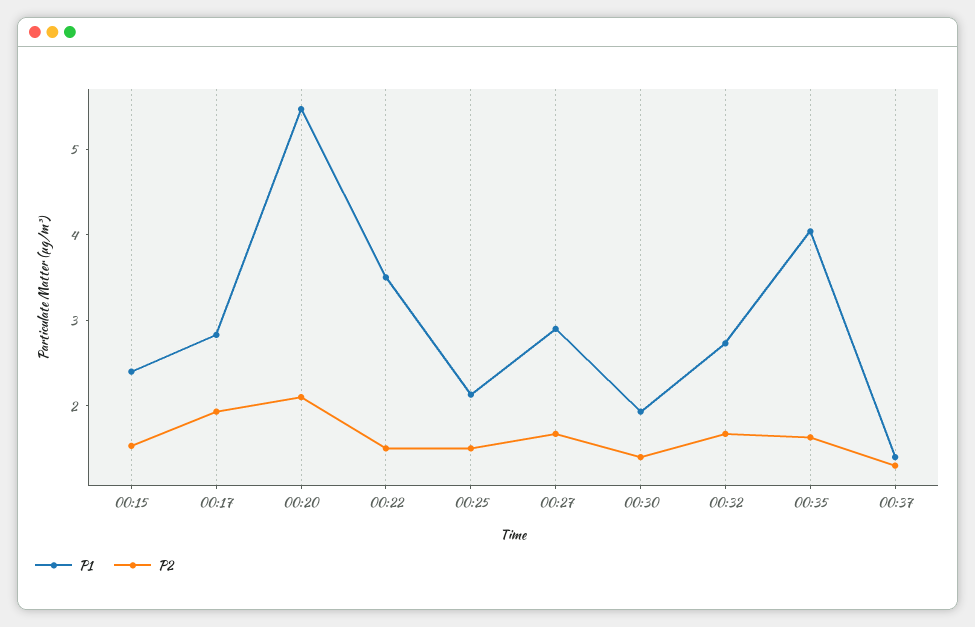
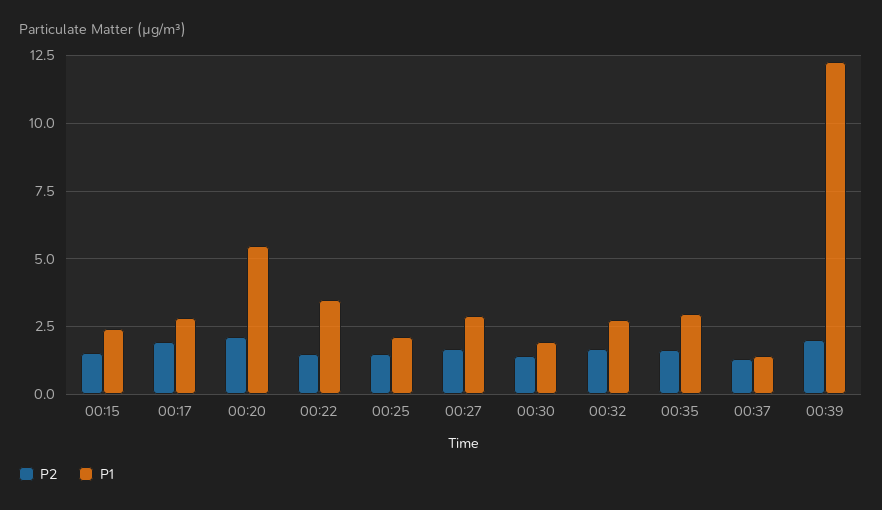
P1, 00:35: 4 -> 3
P2, 00:39: none -> 2
P1, 00:39: none -> 12.25

